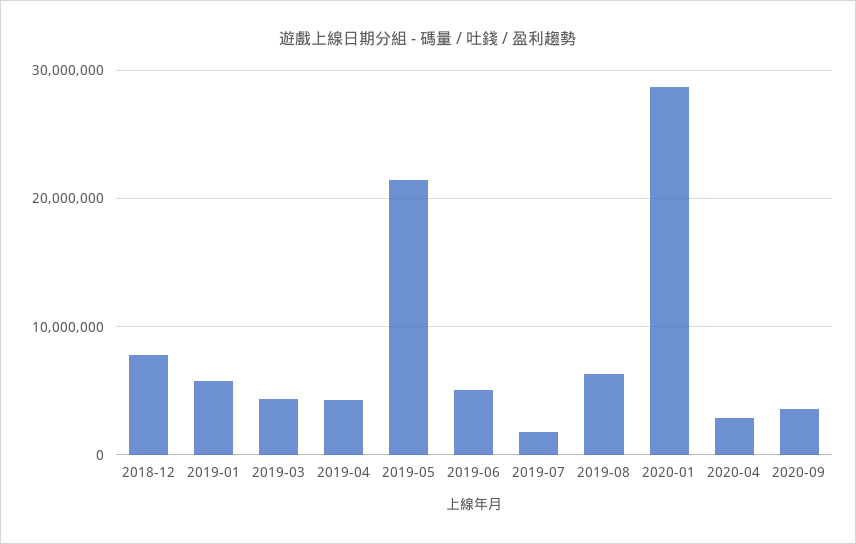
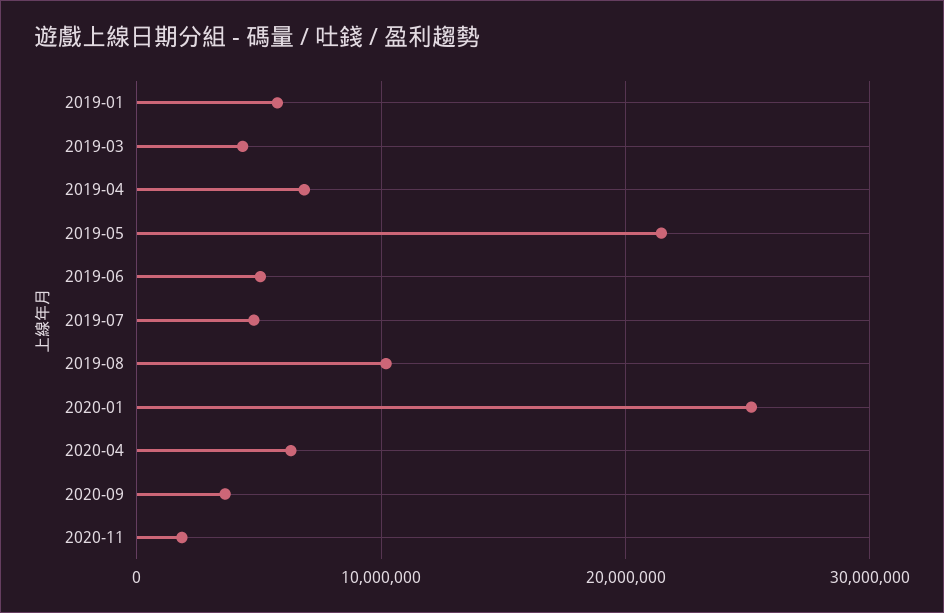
2018-12: 8000000 -> none
2019-04: 4000000 -> 7000000
2019-07: 2000000 -> 5000000
2019-08: 6000000 -> 10000000
2020-01: 29000000 -> 25000000
2020-04: 3000000 -> 6000000
2020-11: none -> 2000000

